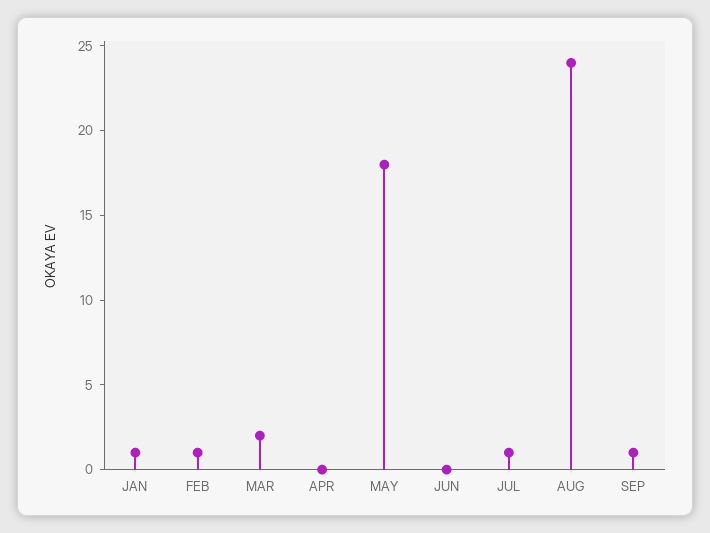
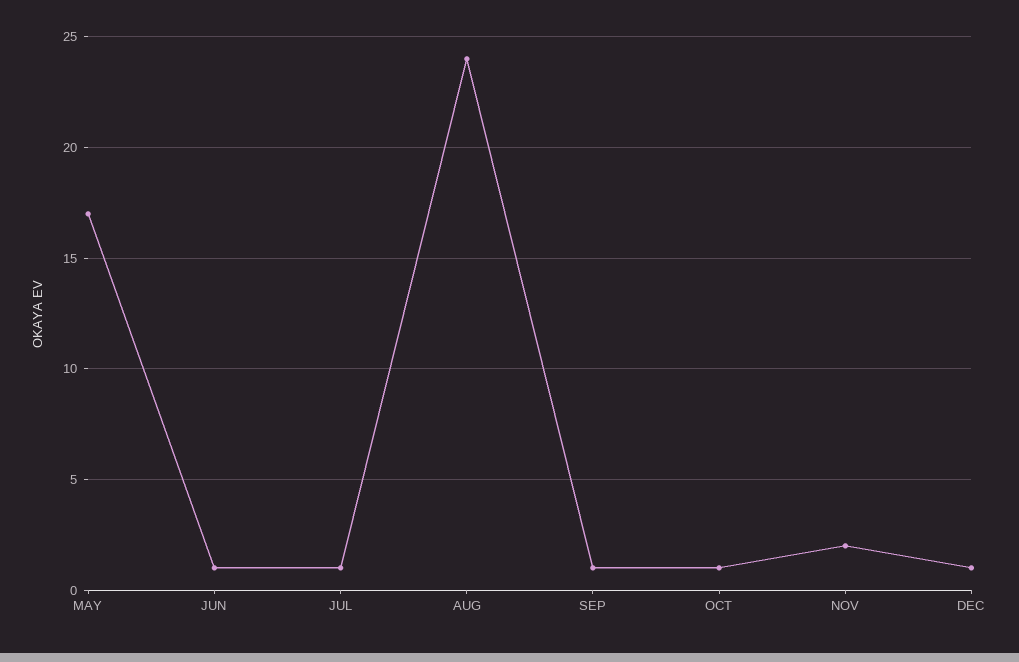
JAN: 1 -> none
FEB: 1 -> none
MAR: 2 -> none
APR: 0 -> none
MAY: 18 -> 17
JUN: 0 -> 1
OCT: none -> 1
NOV: none -> 2
DEC: none -> 1

